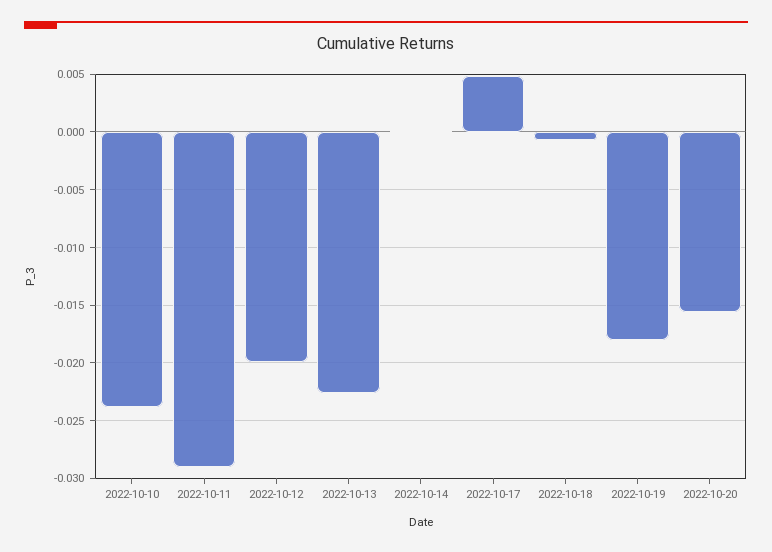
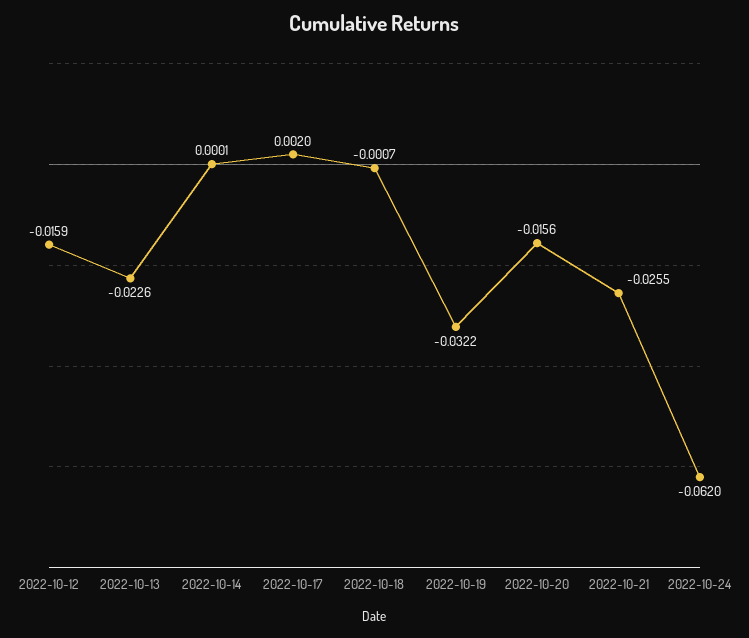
2022-10-10: -0.024 -> none
2022-10-11: -0.029 -> none
2022-10-12: -0.02 -> -0.0159
2022-10-17: 0.005 -> 0.002
2022-10-19: -0.018 -> -0.0322
2022-10-21: none -> -0.0255
2022-10-24: none -> -0.062

